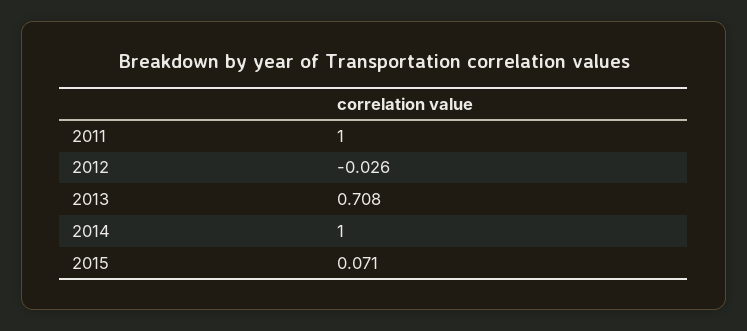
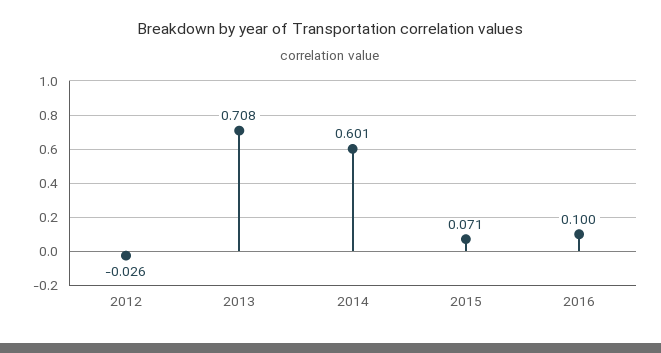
2011: 1 -> none
2014: 1 -> 0.601
2016: none -> 0.1

